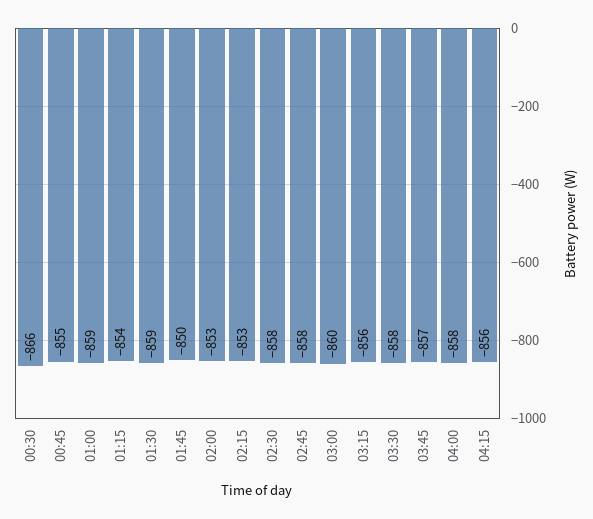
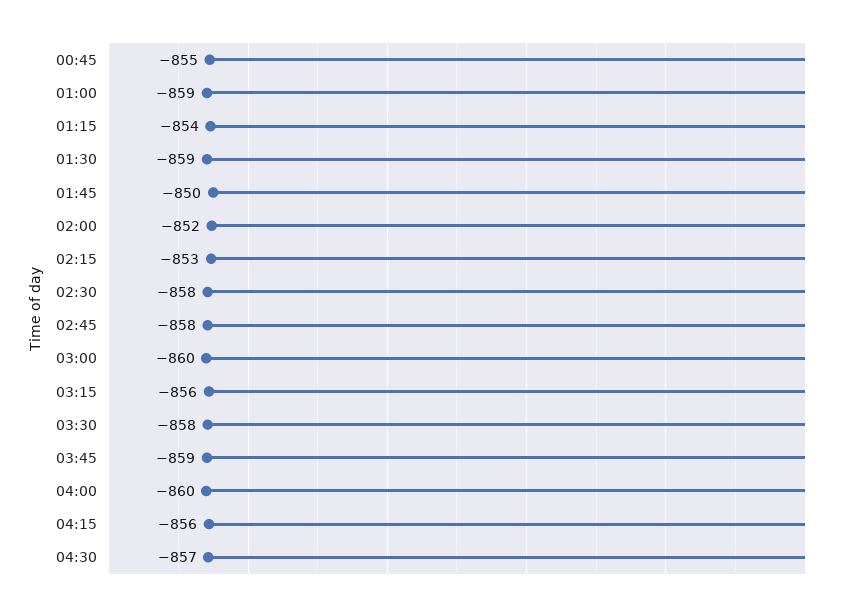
00:30: -866 -> none
02:00: -853 -> -852
03:45: -857 -> -859
04:00: -858 -> -860
04:30: none -> -857

